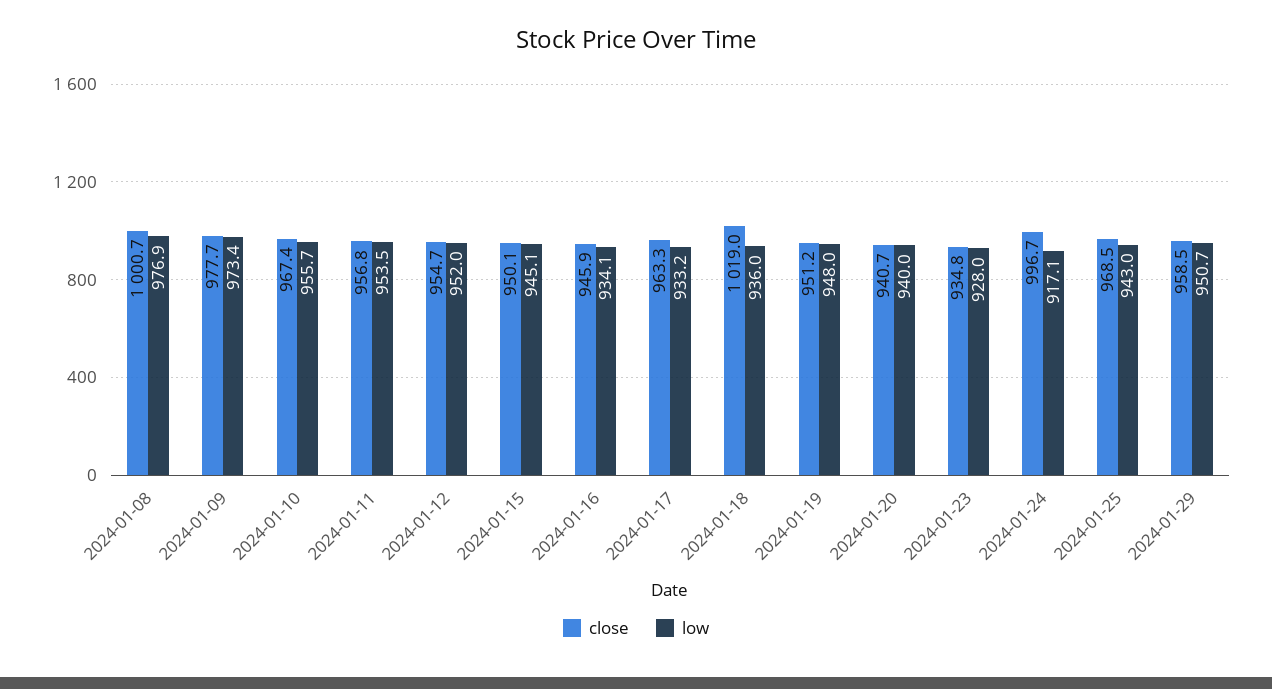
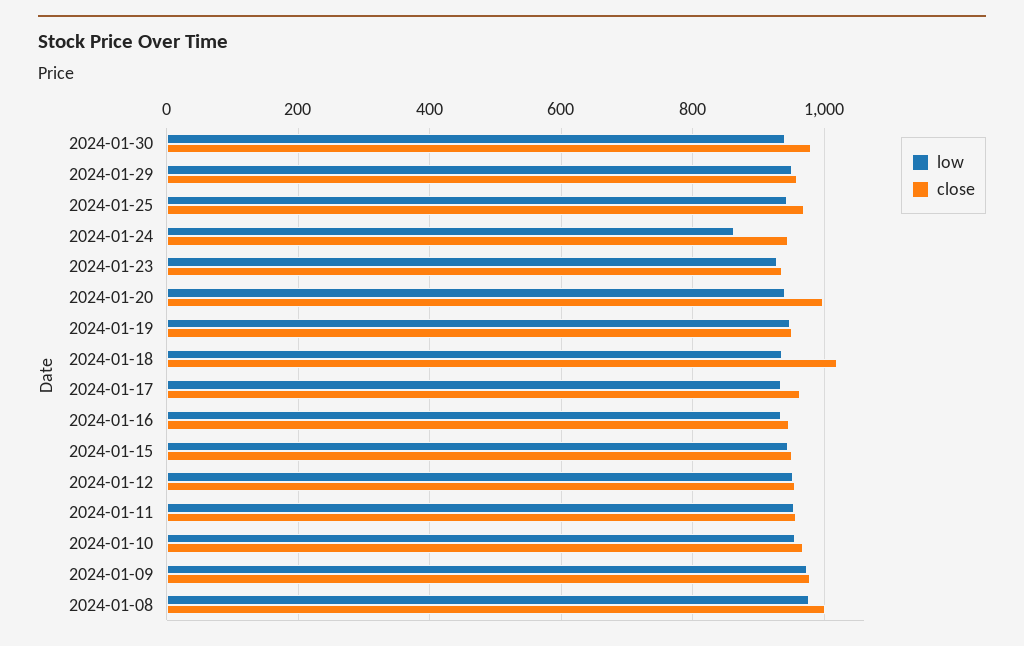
close, 2024-01-20: 940.7 -> 1000
close, 2024-01-24: 996.7 -> 940
low, 2024-01-24: 917.1 -> 860
low, 2024-01-30: none -> 940
close, 2024-01-30: none -> 980

